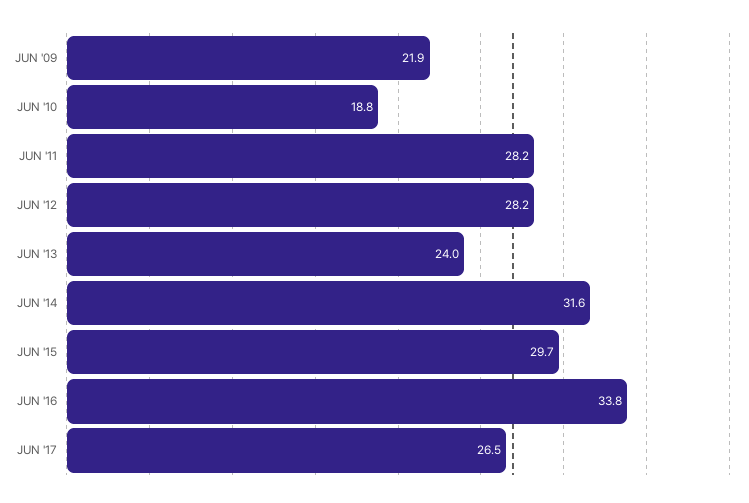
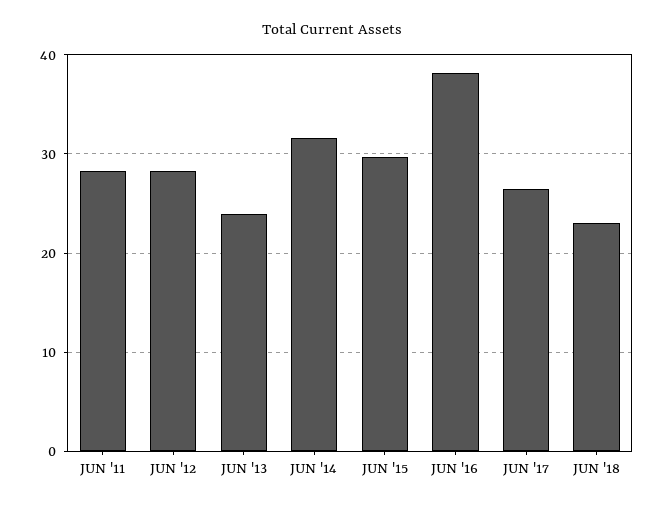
JUN '09: 21.9 -> none
JUN '10: 18.8 -> none
JUN '16: 33.8 -> 38
JUN '18: none -> 23

